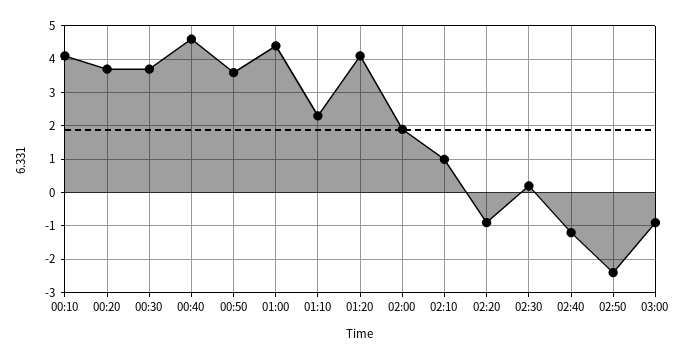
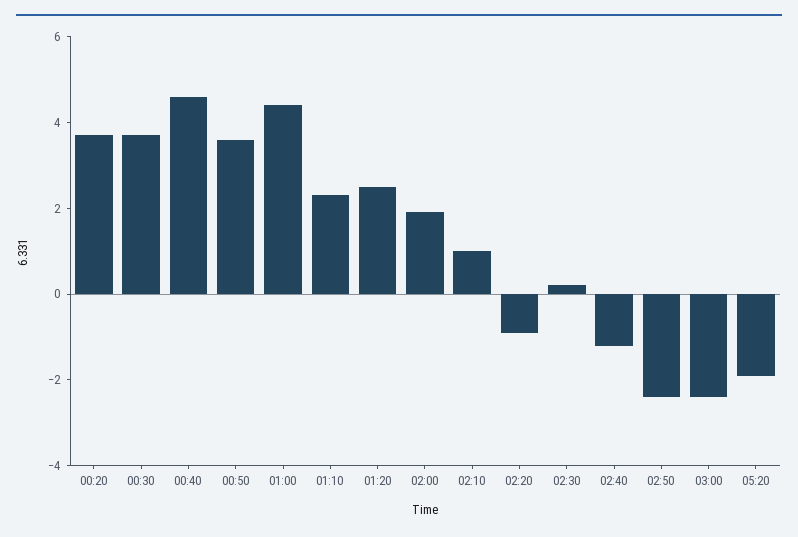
00:10: 4 -> none
01:20: 4 -> 2.5
03:00: -1 -> -2.5
05:20: none -> -2

